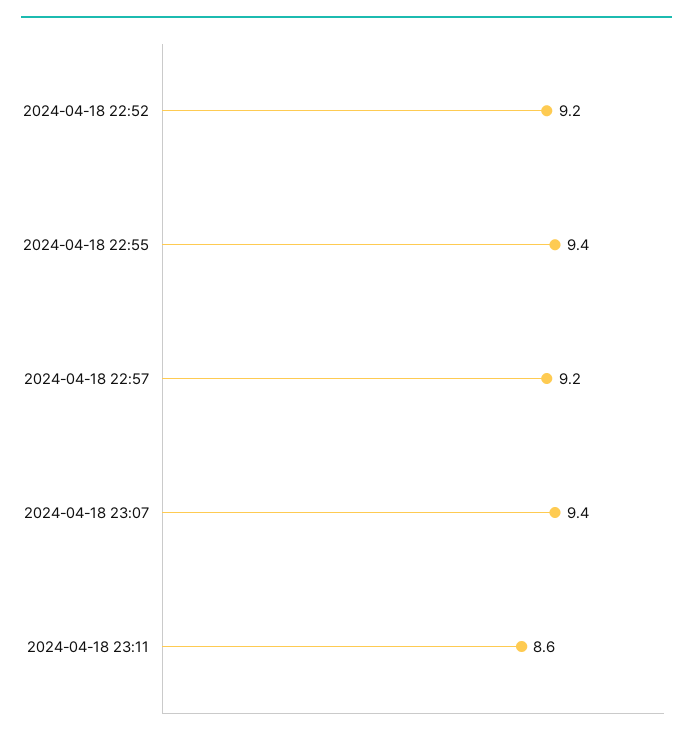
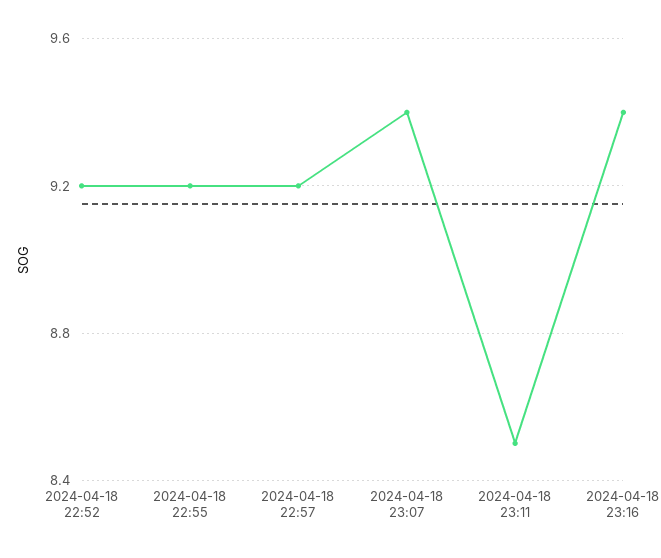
2024-04-18 22:55: 9.4 -> 9.2
2024-04-18 23:11: 8.6 -> 8.5
2024-04-18 23:16: none -> 9.4

